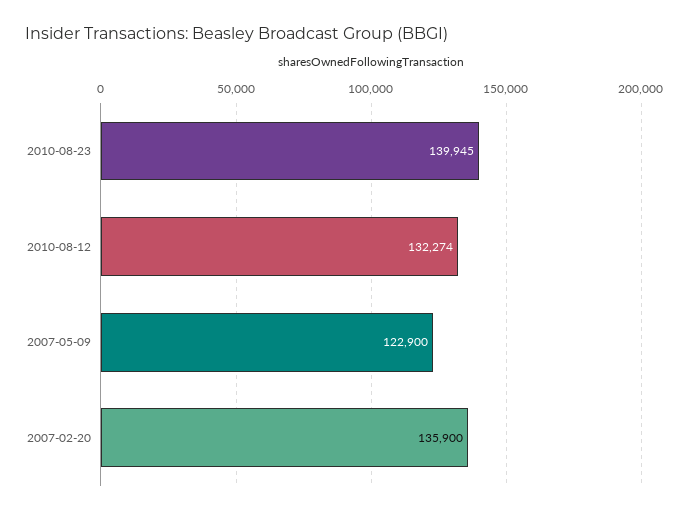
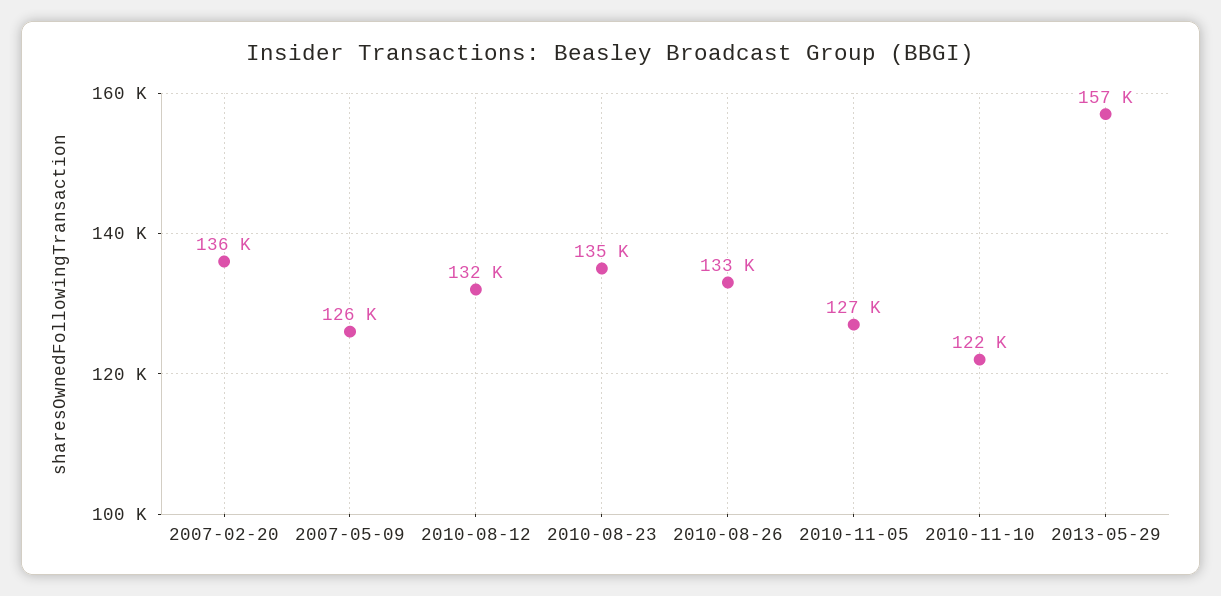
2010-08-23: 139945 -> 135000
2007-05-09: 122900 -> 126000
2010-08-26: none -> 133000
2010-11-05: none -> 127000
2010-11-10: none -> 122000
2013-05-29: none -> 157000

